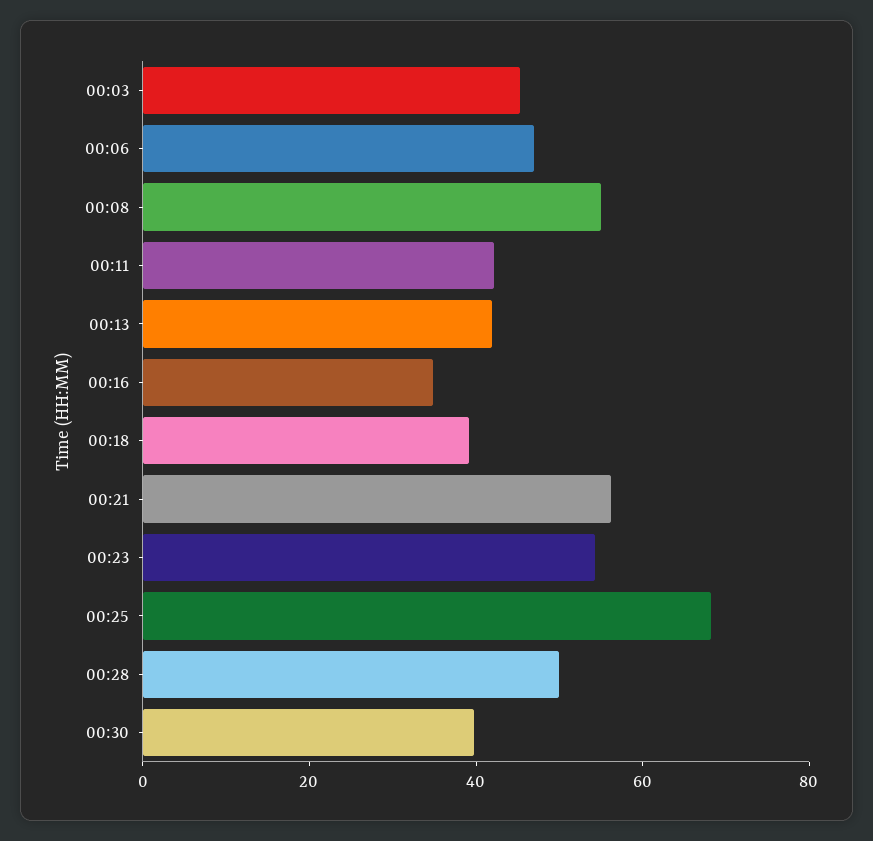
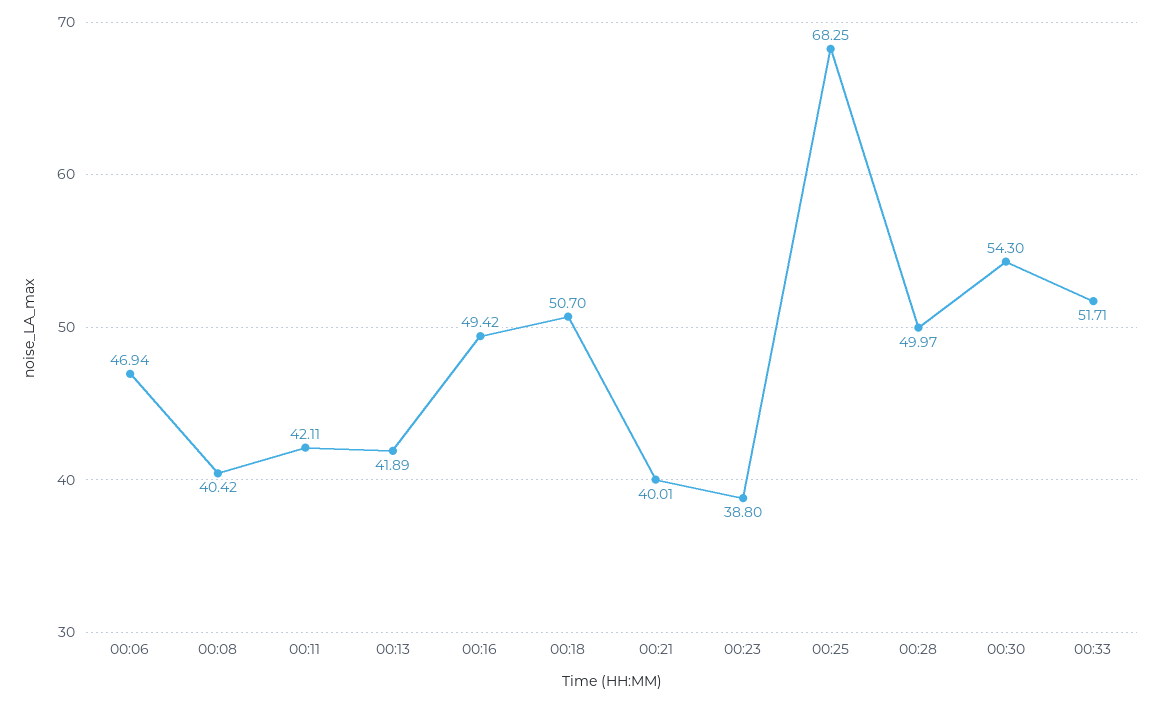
00:03: 45 -> none
00:08: 55 -> 40.42
00:16: 35 -> 49.42
00:18: 40 -> 50.7
00:21: 55 -> 40.01
00:23: 55 -> 38.8
00:30: 40 -> 54.3
00:33: none -> 51.71

